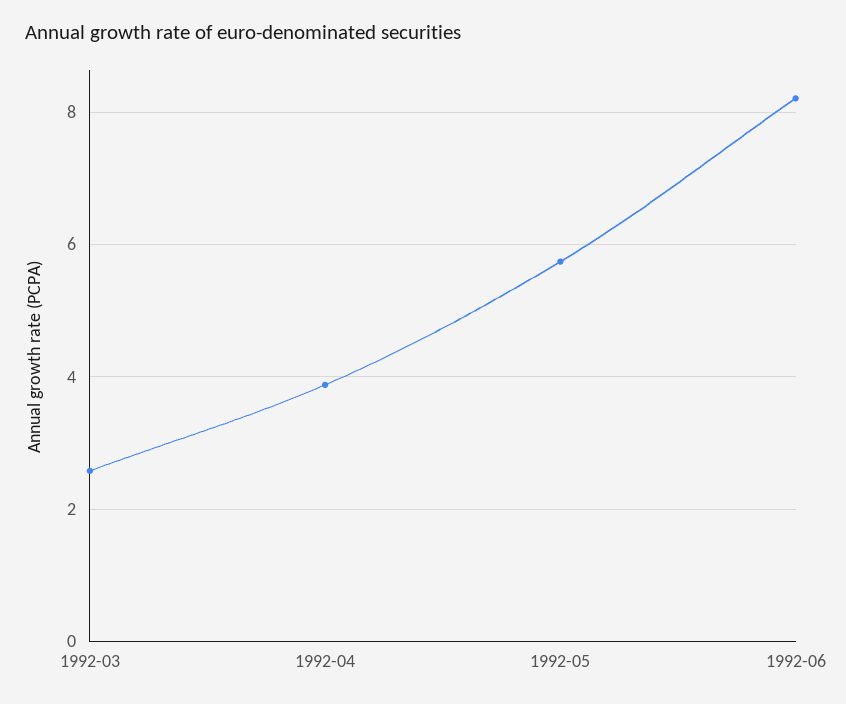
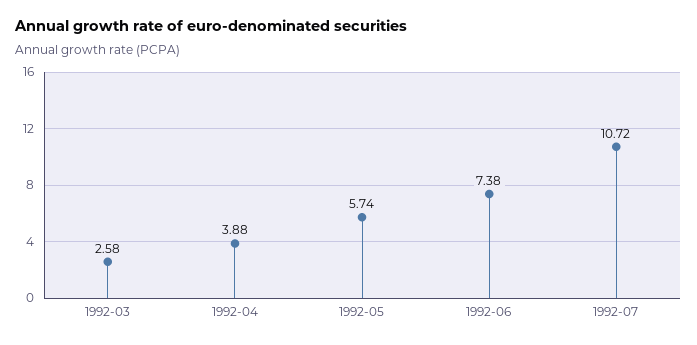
1992-06: 8.2 -> 7.38
1992-07: none -> 10.72

